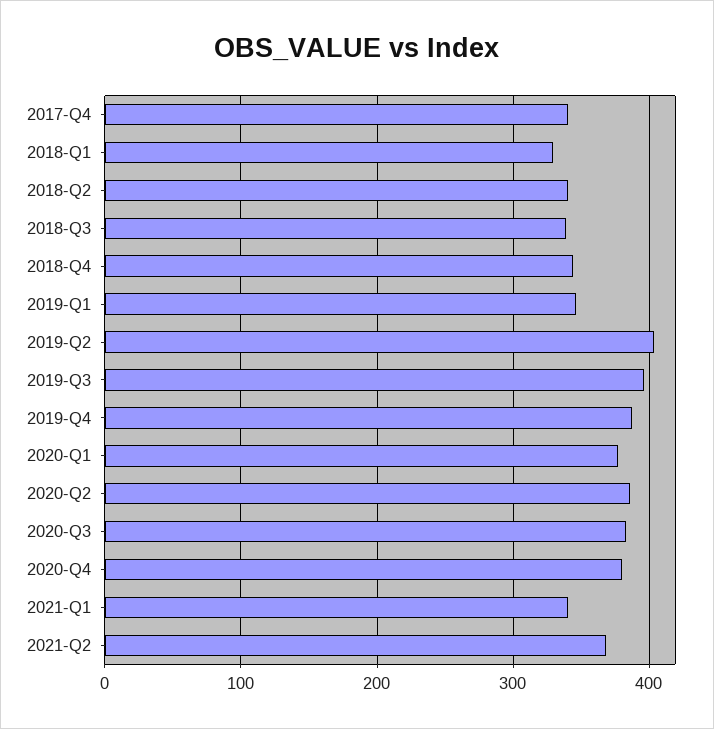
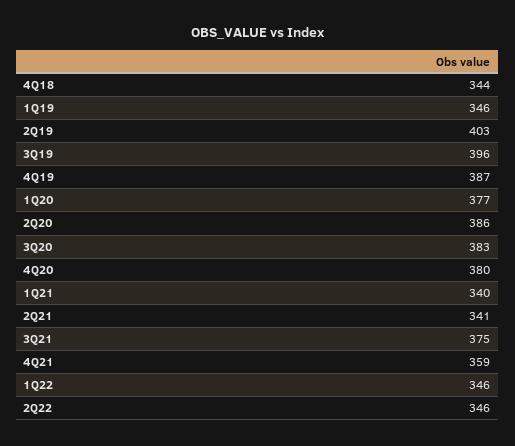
2017-Q4: 340 -> none
2018-Q1: 330 -> none
2018-Q2: 340 -> none
2018-Q3: 340 -> none
2021-Q2: 370 -> 341
3Q21: none -> 375
4Q21: none -> 359
1Q22: none -> 346
2Q22: none -> 346

